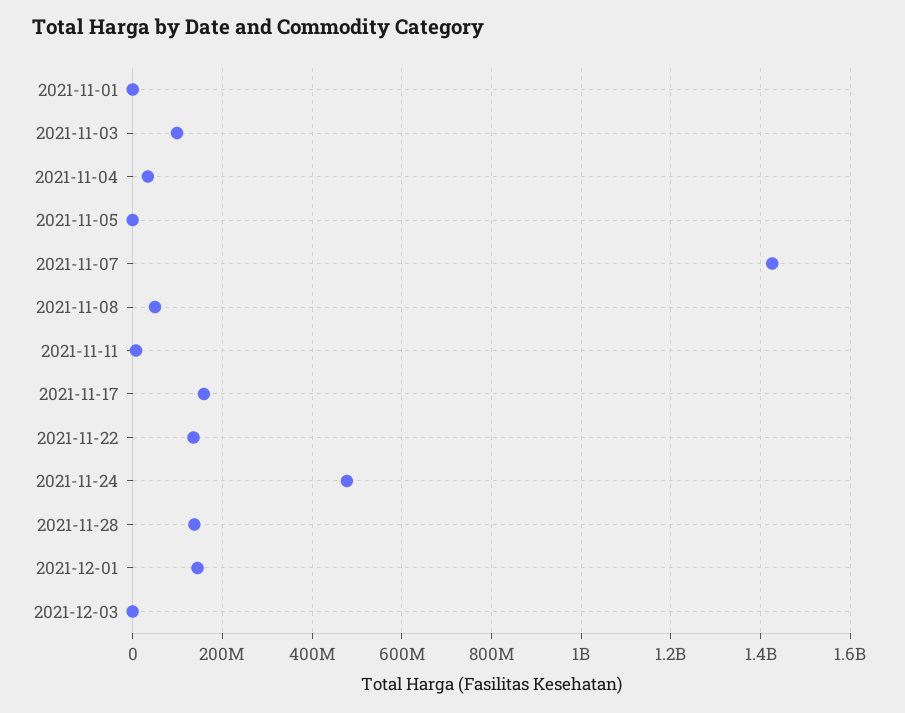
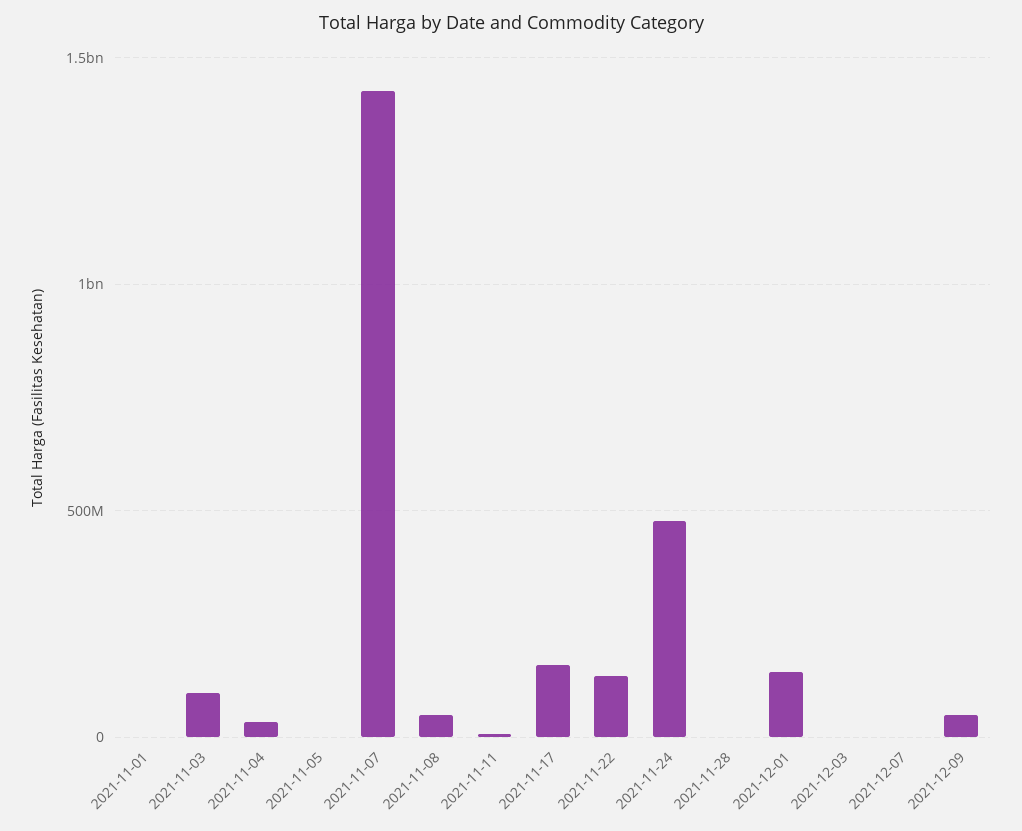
2021-11-28: 140000000 -> 0
2021-12-07: none -> 0
2021-12-09: none -> 50000000

